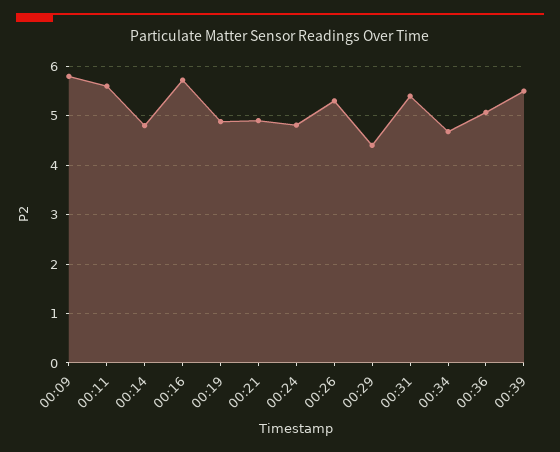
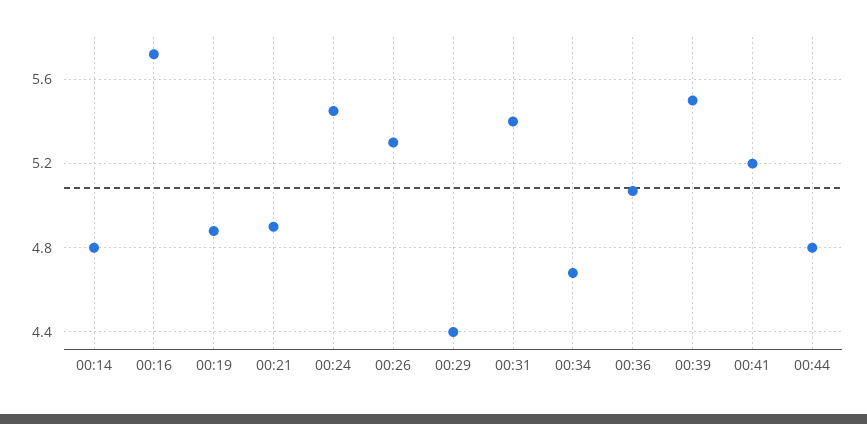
00:09: 5.8 -> none
00:11: 5.6 -> none
00:24: 4.8 -> 5.45
00:41: none -> 5.2
00:44: none -> 4.8

